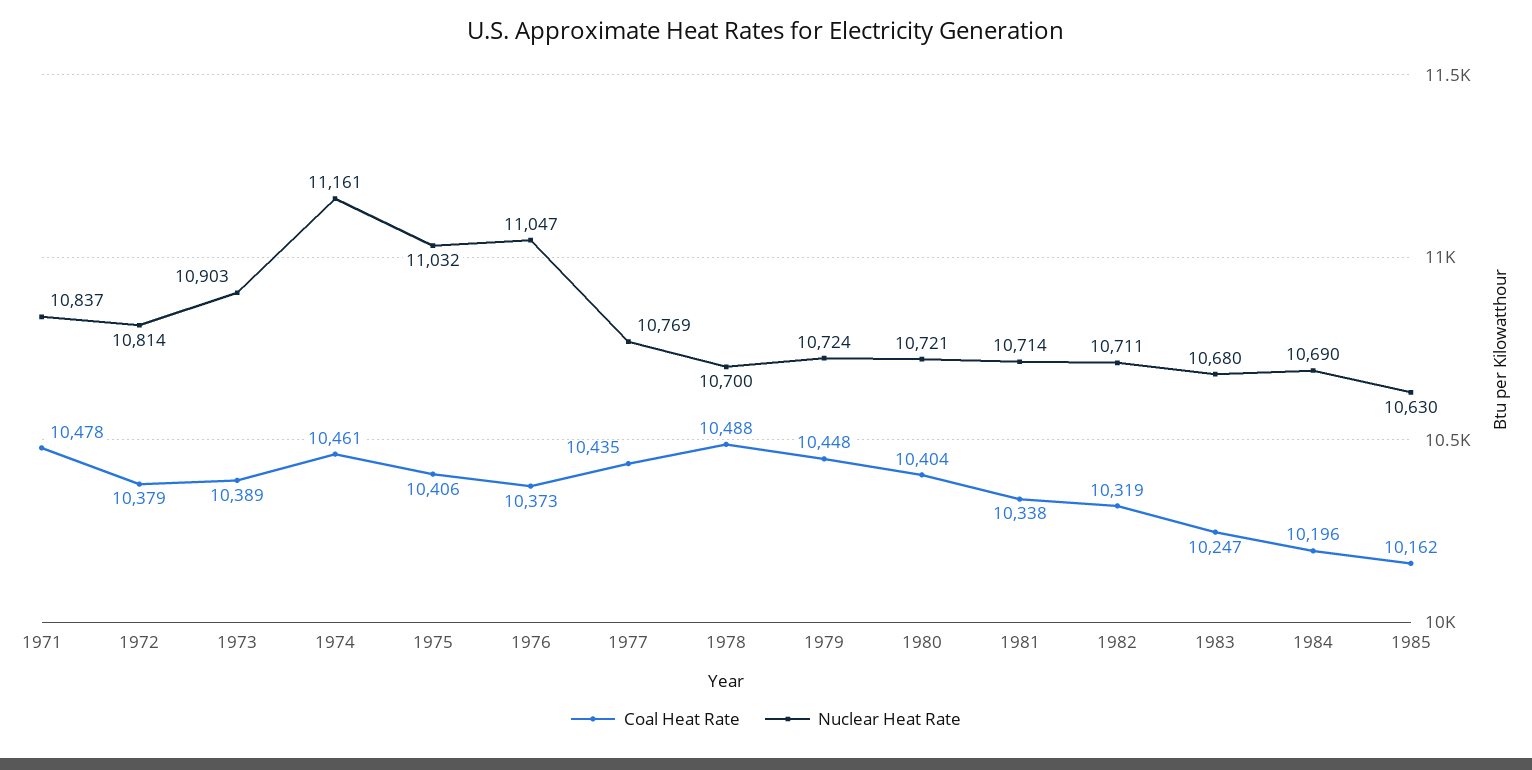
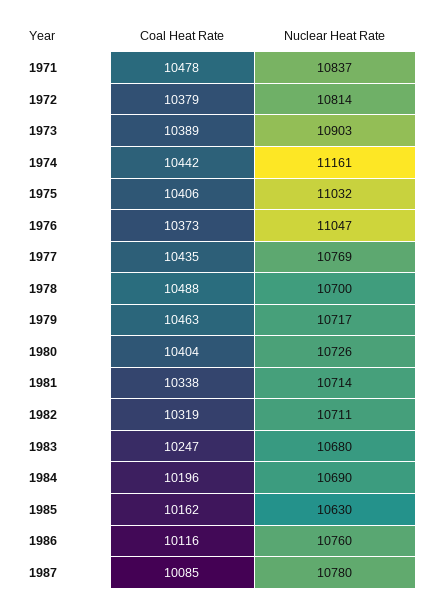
Coal Heat Rate, 1974: 10461 -> 10442
Coal Heat Rate, 1979: 10448 -> 10463
Nuclear Heat Rate, 1979: 10724 -> 10717
Nuclear Heat Rate, 1980: 10721 -> 10726
Coal Heat Rate, 1986: none -> 10116
Nuclear Heat Rate, 1986: none -> 10760
Coal Heat Rate, 1987: none -> 10085
Nuclear Heat Rate, 1987: none -> 10780

